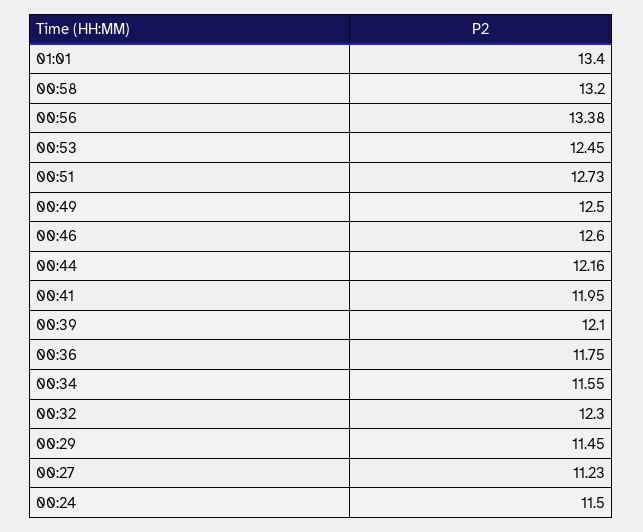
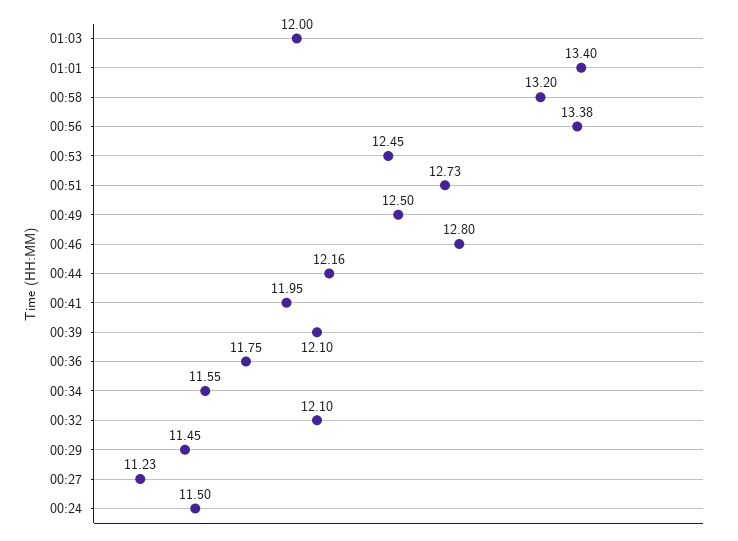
00:46: 12.6 -> 12.8
00:32: 12.3 -> 12.1
01:03: none -> 12

